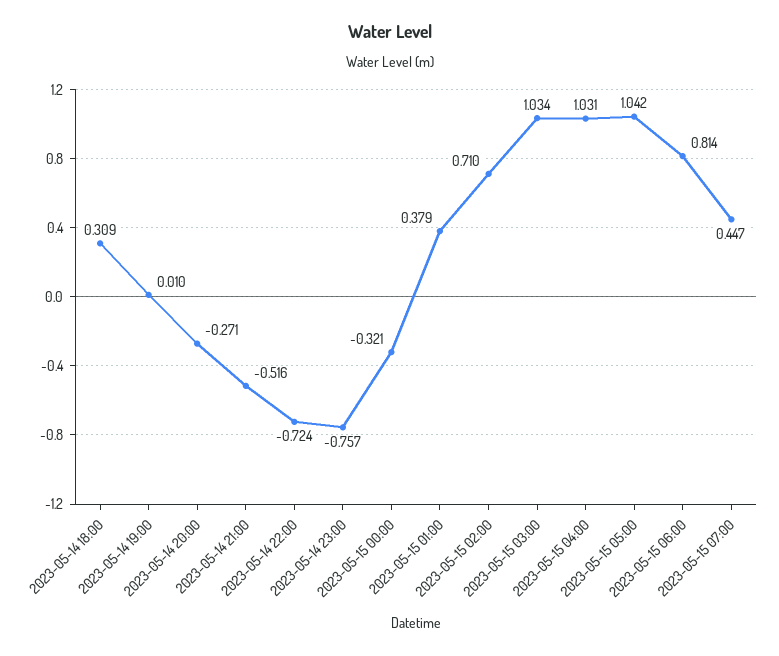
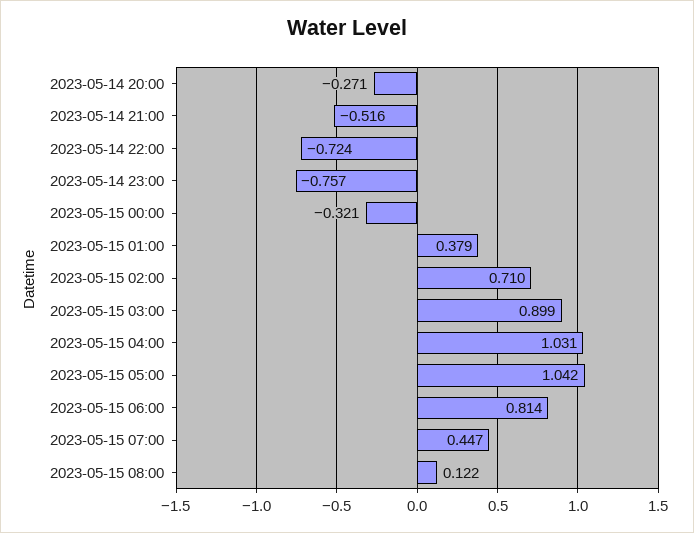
2023-05-14 18:00: 0.309 -> none
2023-05-14 19:00: 0.01 -> none
2023-05-15 03:00: 1.034 -> 0.899
2023-05-15 08:00: none -> 0.122

